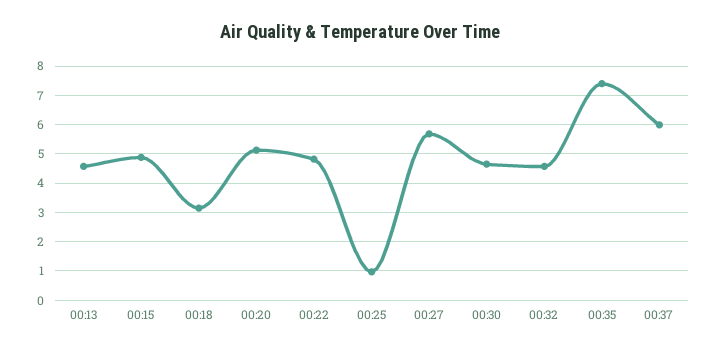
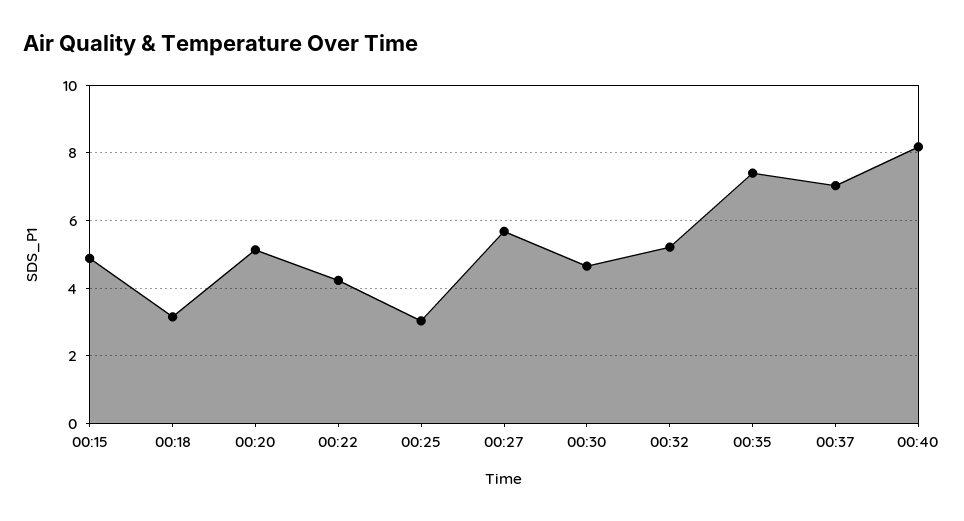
00:13: 4.5 -> none
00:22: 4.75 -> 4.2
00:25: 1 -> 3
00:32: 4.5 -> 5.2
00:37: 6 -> 7
00:40: none -> 8.2

